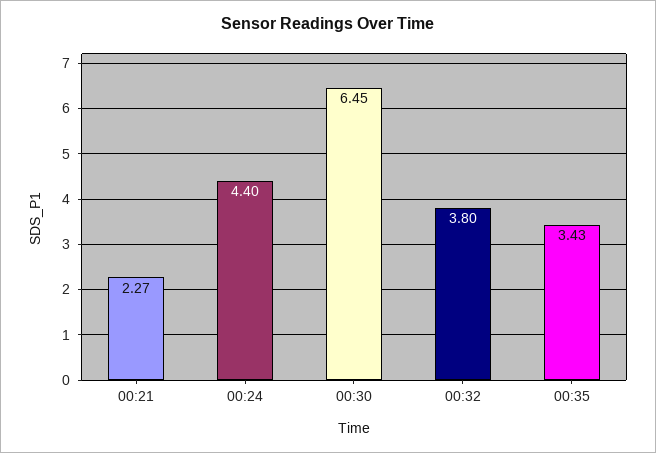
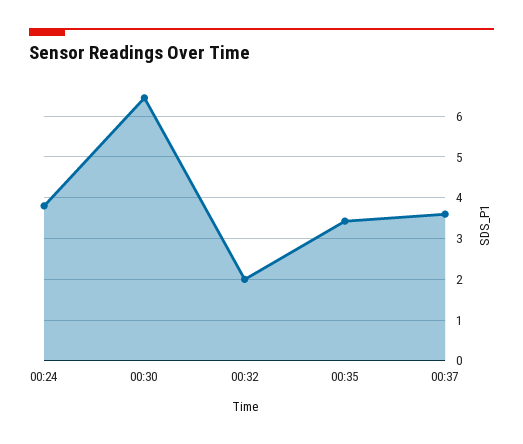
00:21: 2.27 -> none
00:24: 4.4 -> 3.8
00:32: 3.8 -> 2
00:37: none -> 3.6

